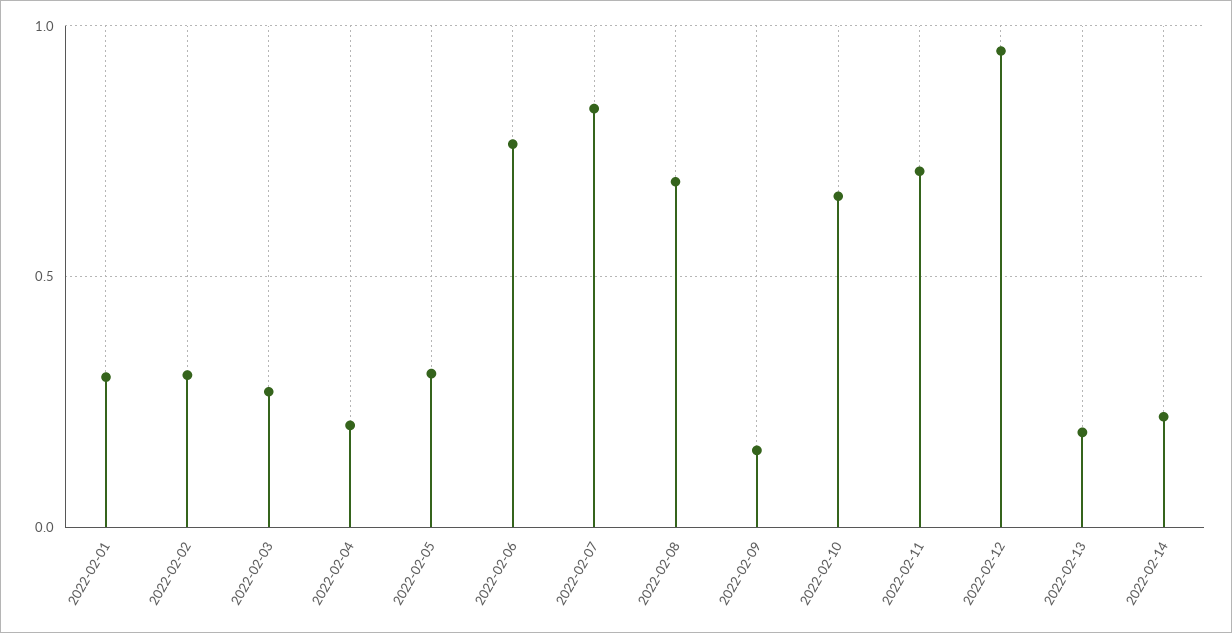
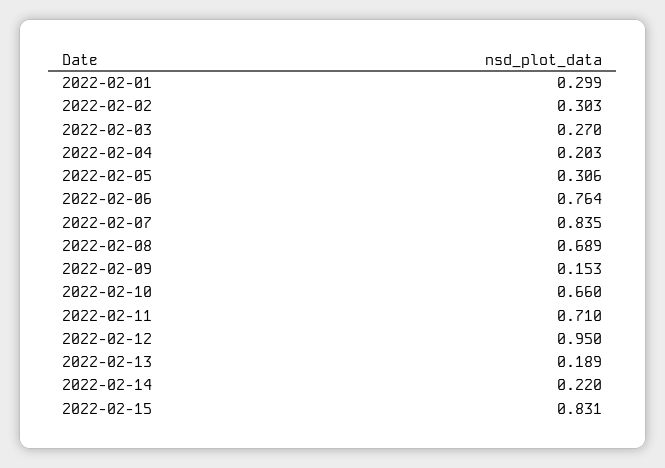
2022-02-15: none -> 0.831

